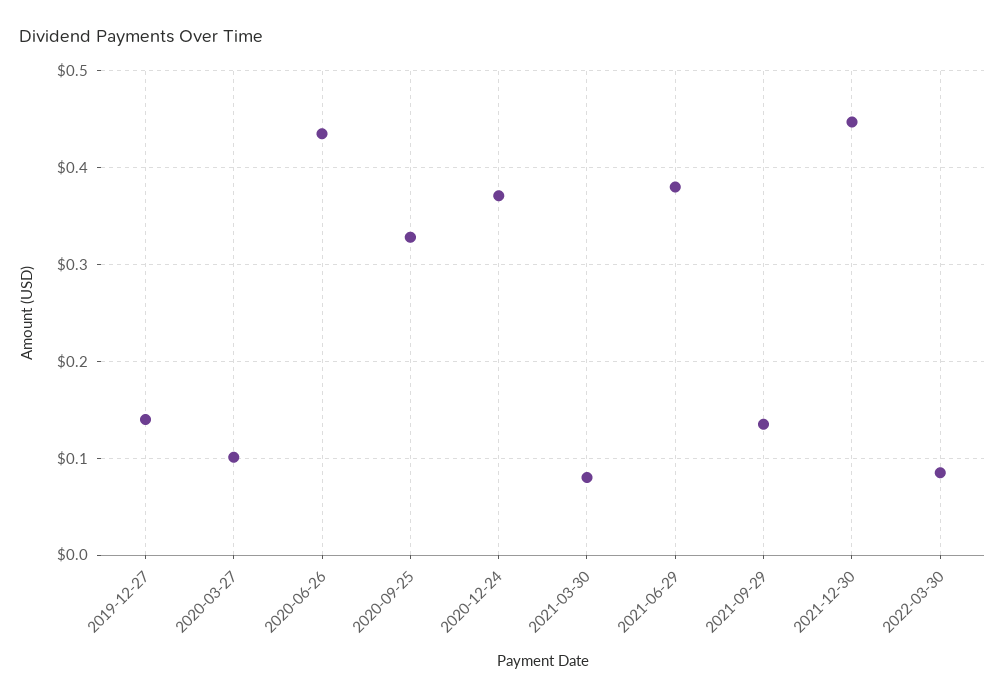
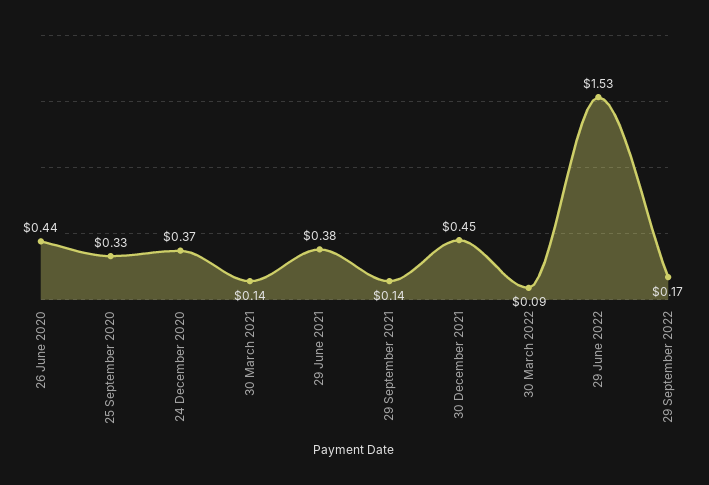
2019-12-27: 0.14 -> none
2020-03-27: 0.1 -> none
2021-03-30: 0.08 -> 0.14
29 June 2022: none -> 1.53
29 September 2022: none -> 0.17

